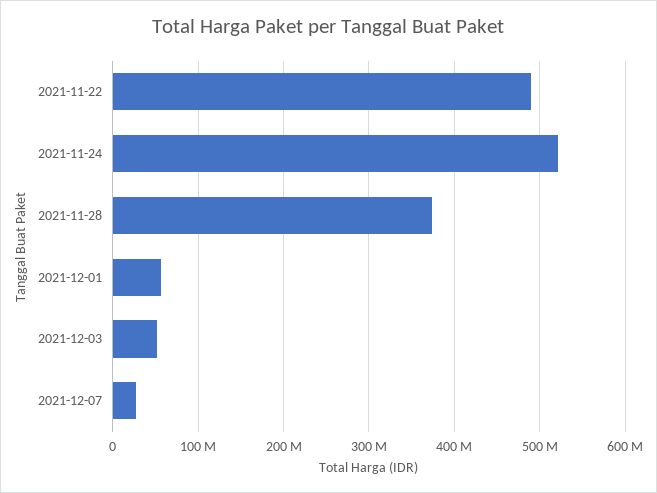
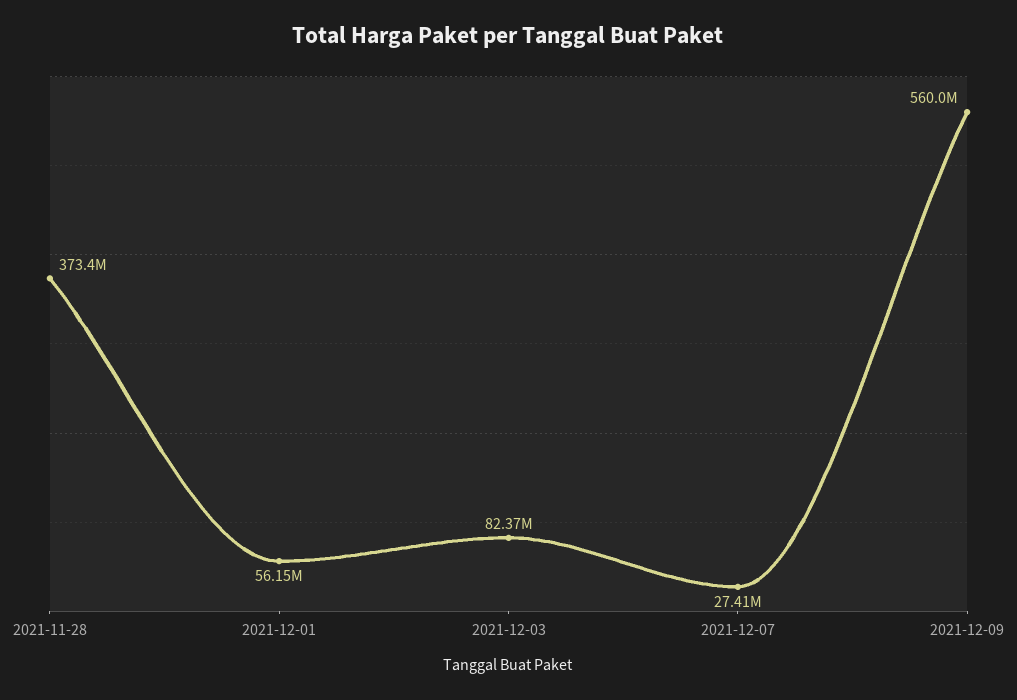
2021-11-22: 490000000 -> none
2021-11-24: 520000000 -> none
2021-12-03: 50000000 -> 82370000
2021-12-09: none -> 560000000

